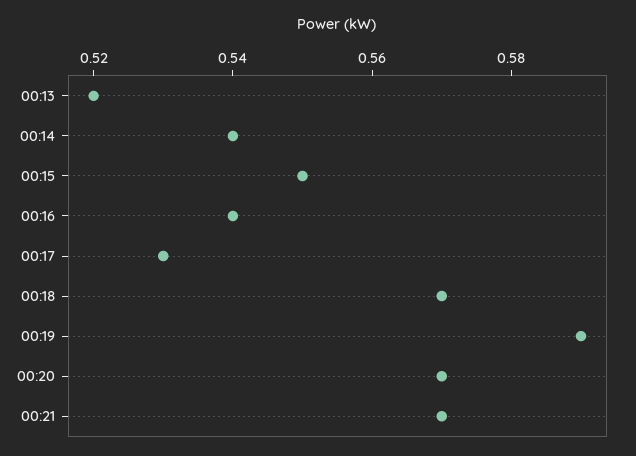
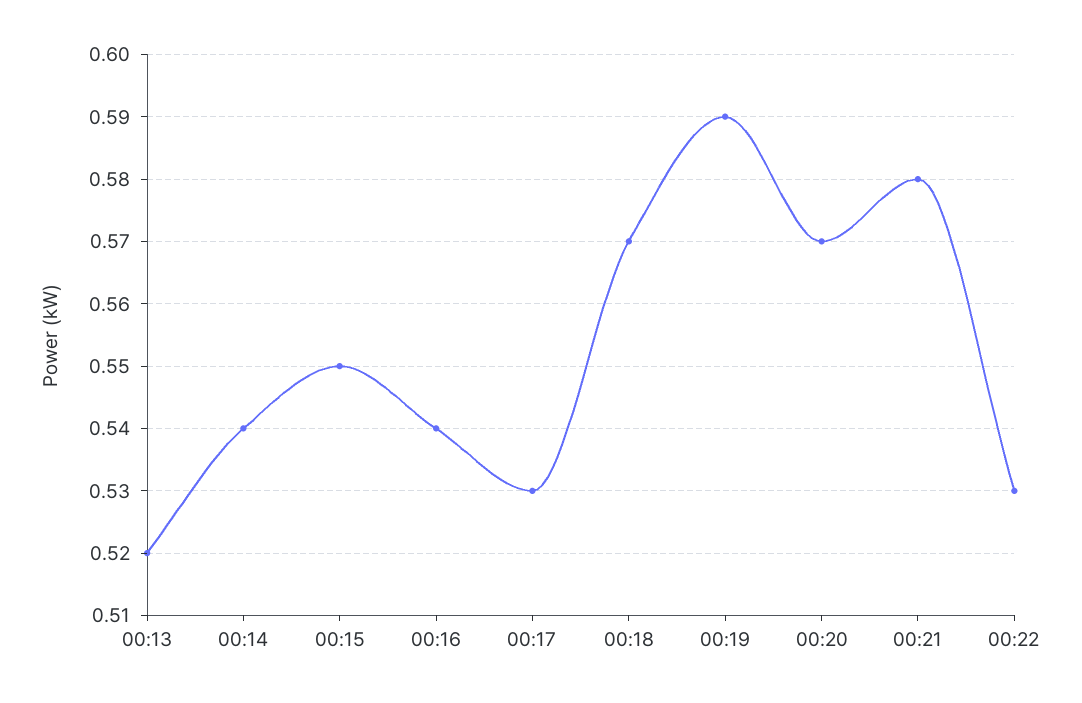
00:21: 0.57 -> 0.58
00:22: none -> 0.53

